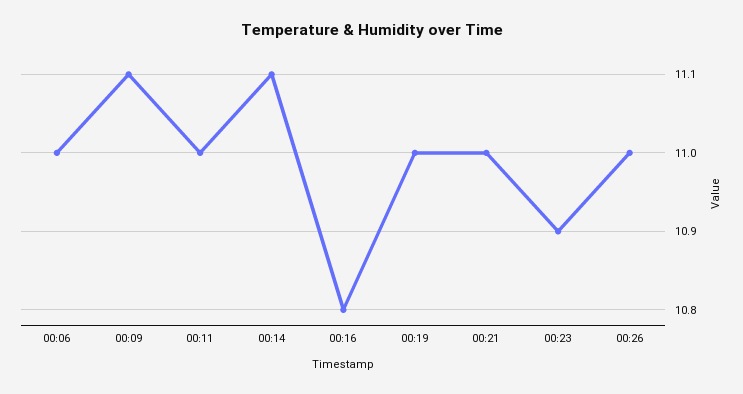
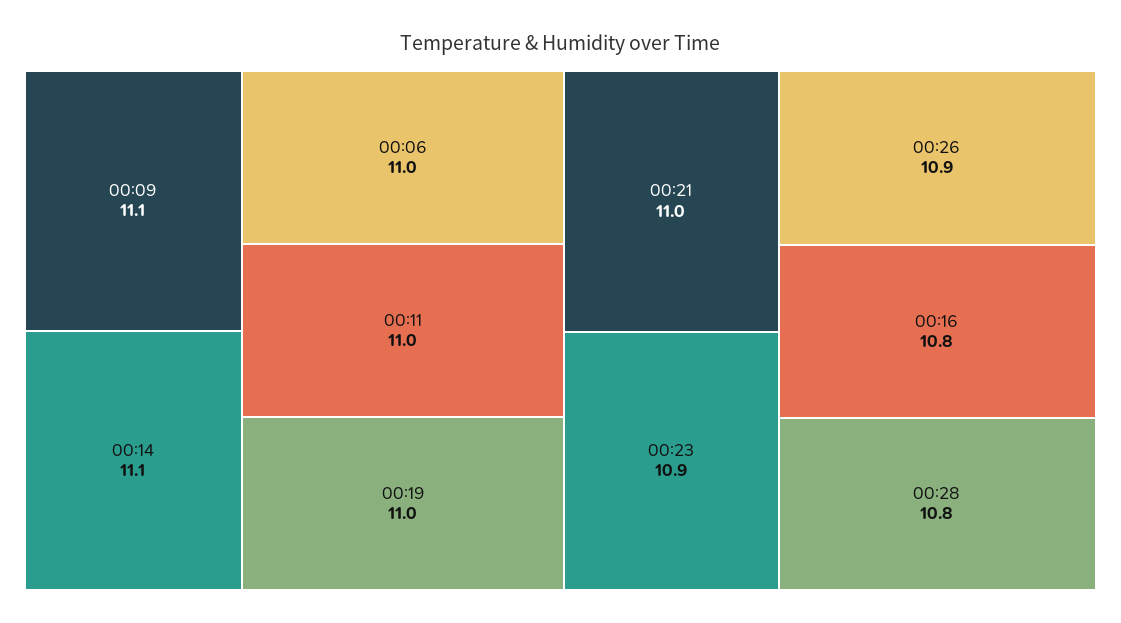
00:26: 11 -> 10.9
00:28: none -> 10.8

